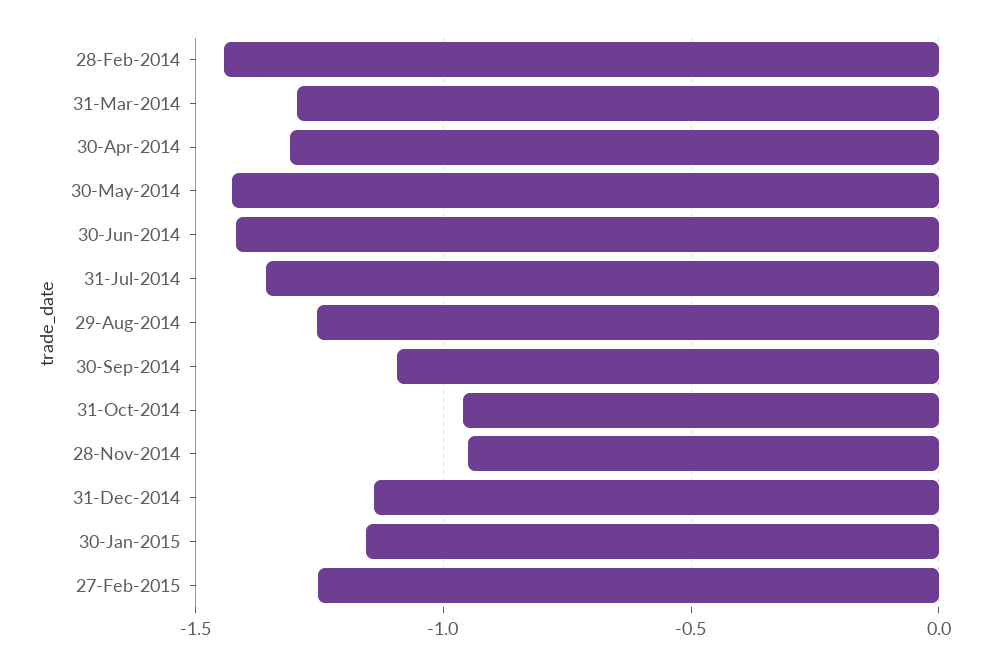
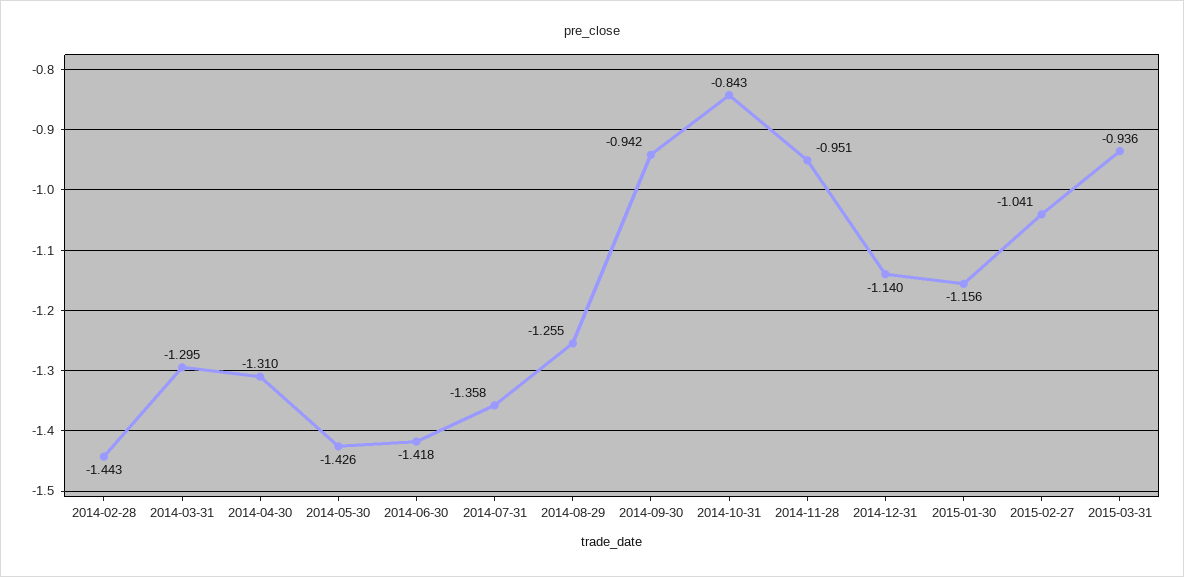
30-Sep-2014: -1.1 -> -0.942
31-Oct-2014: -0.95 -> -0.843
27-Feb-2015: -1.25 -> -1.041
2015-03-31: none -> -0.936

